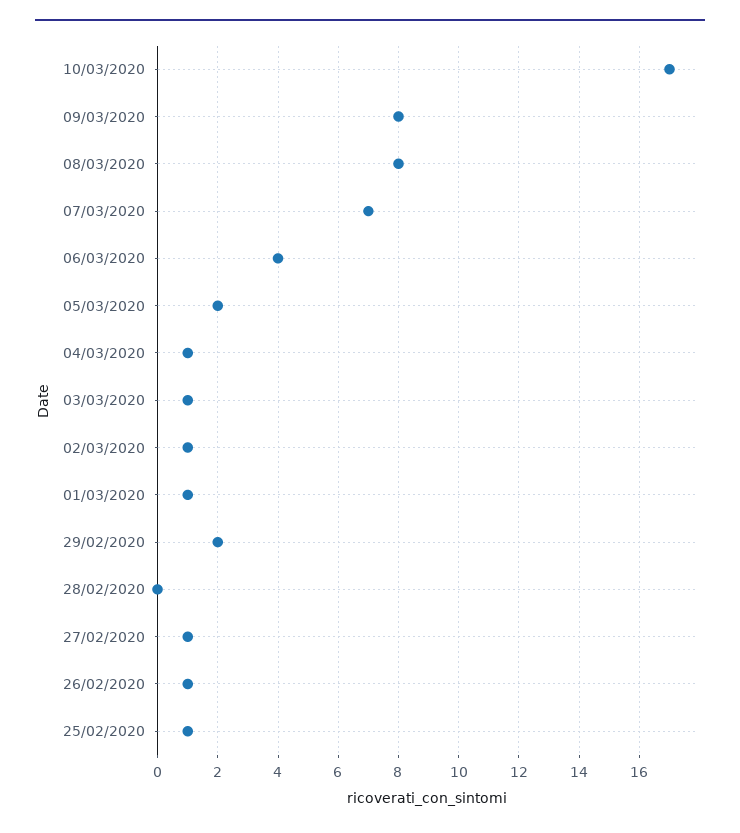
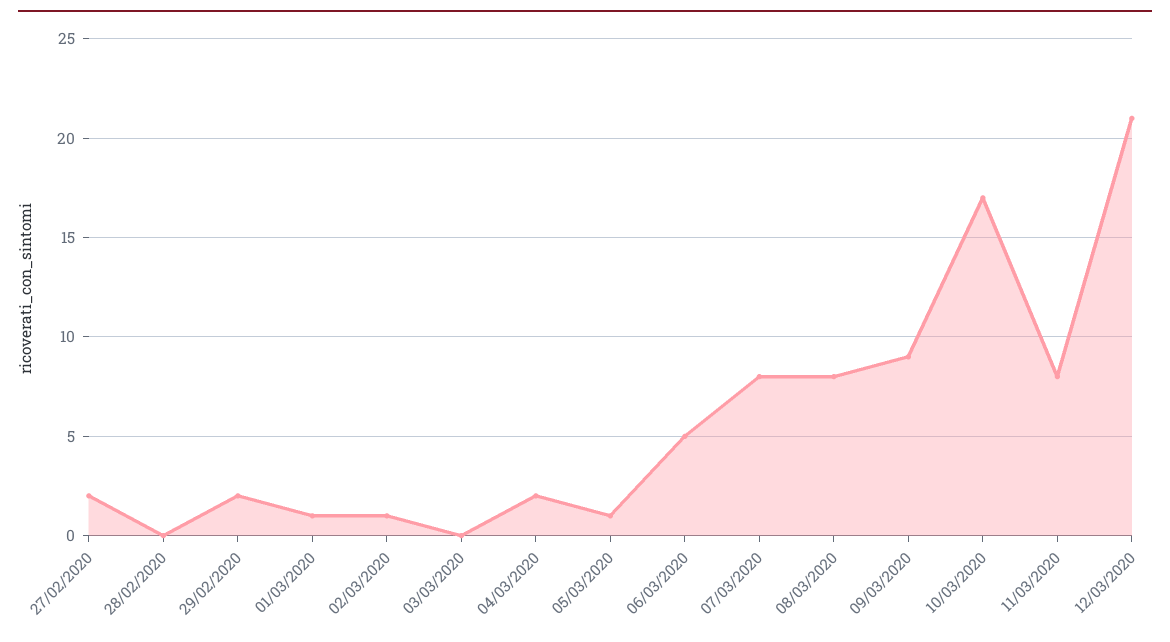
09/03/2020: 8 -> 9
07/03/2020: 7 -> 8
06/03/2020: 4 -> 5
05/03/2020: 2 -> 1
04/03/2020: 1 -> 2
03/03/2020: 1 -> 0
27/02/2020: 1 -> 2
26/02/2020: 1 -> none
25/02/2020: 1 -> none
11/03/2020: none -> 8
12/03/2020: none -> 21

